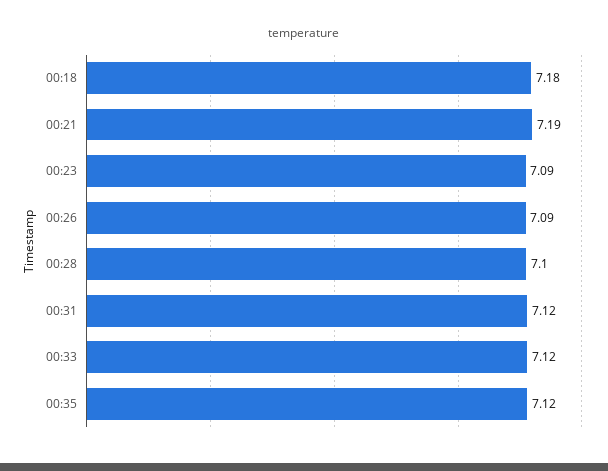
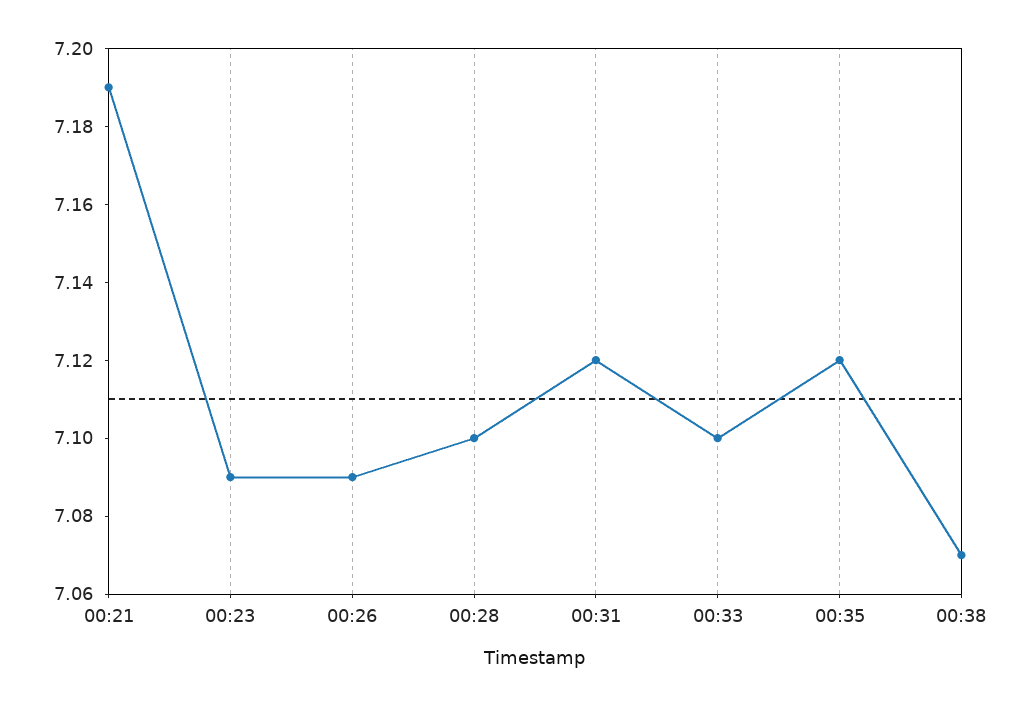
00:18: 7.18 -> none
00:33: 7.12 -> 7.1
00:38: none -> 7.07

